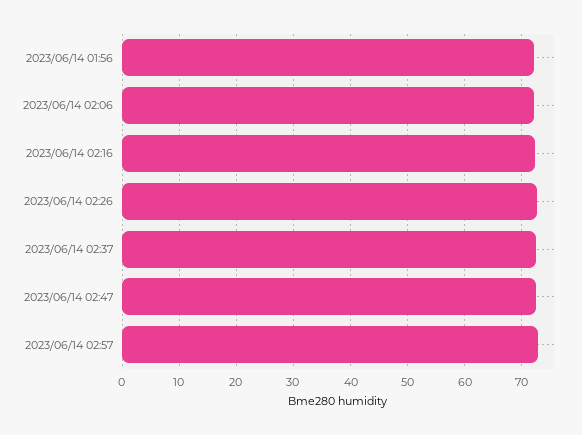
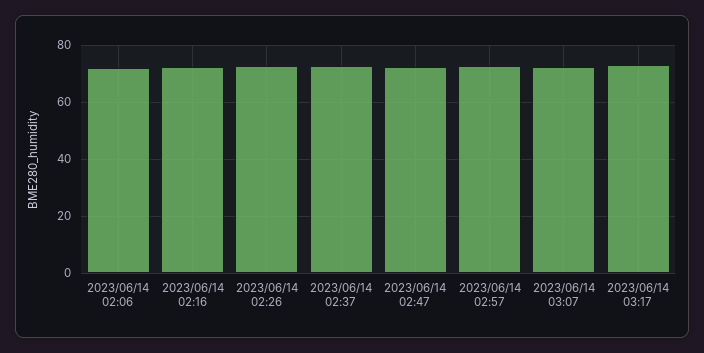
2023/06/14 01:56: 72 -> none
2023/06/14 03:07: none -> 72.5
2023/06/14 03:17: none -> 72.5

